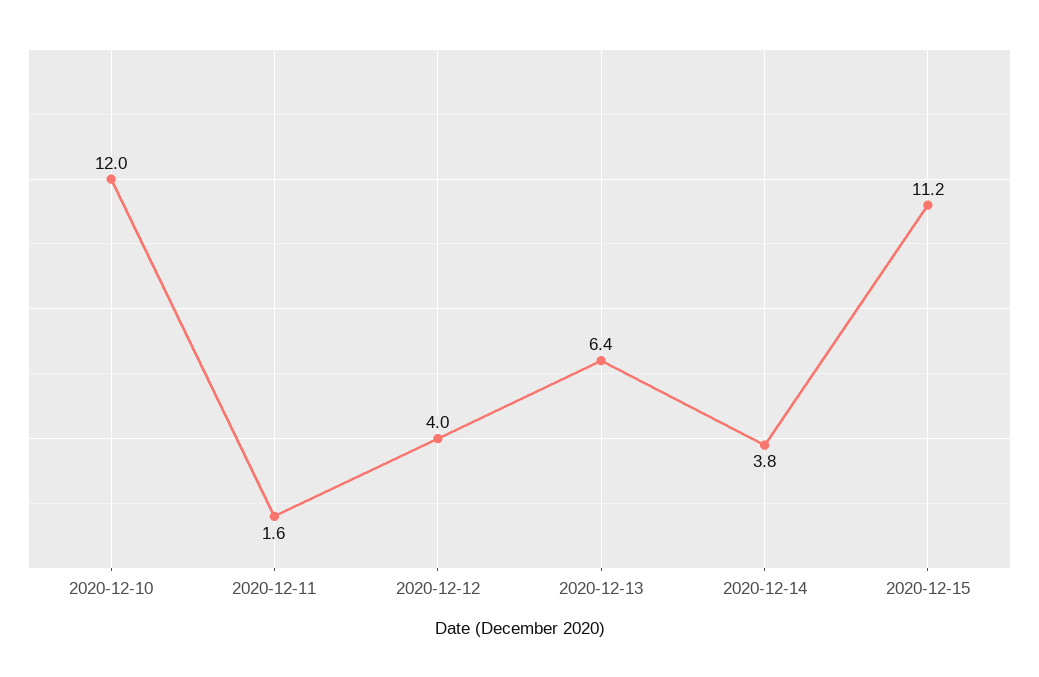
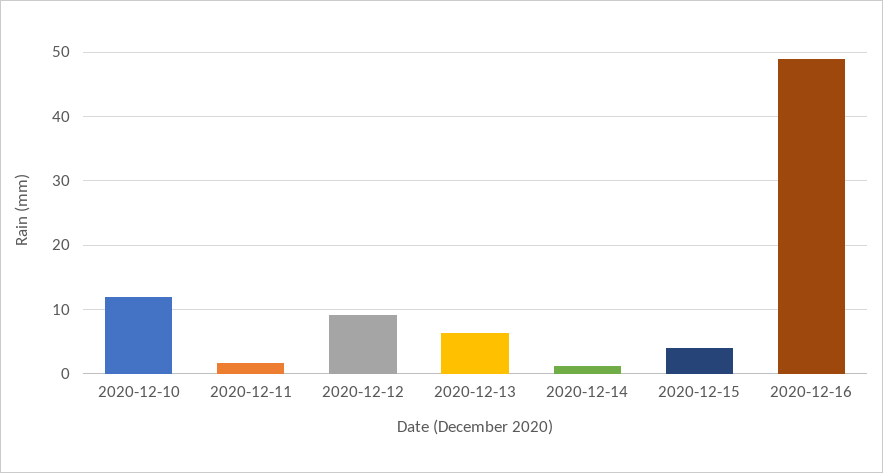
2020-12-12: 4 -> 9
2020-12-14: 3.8 -> 1
2020-12-15: 11.2 -> 4
2020-12-16: none -> 49

